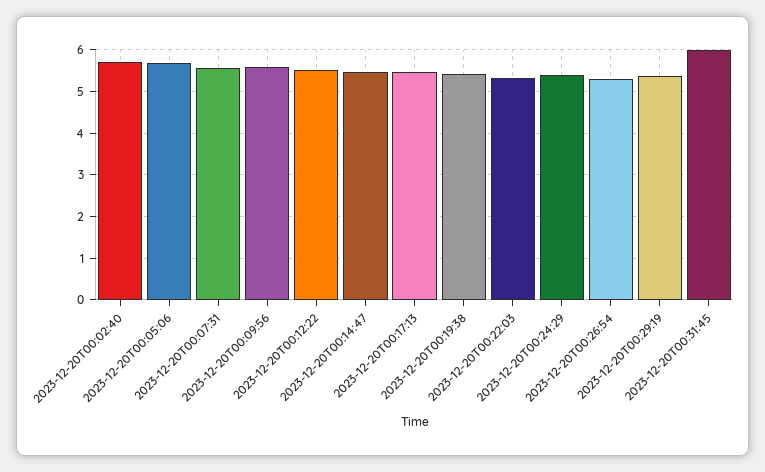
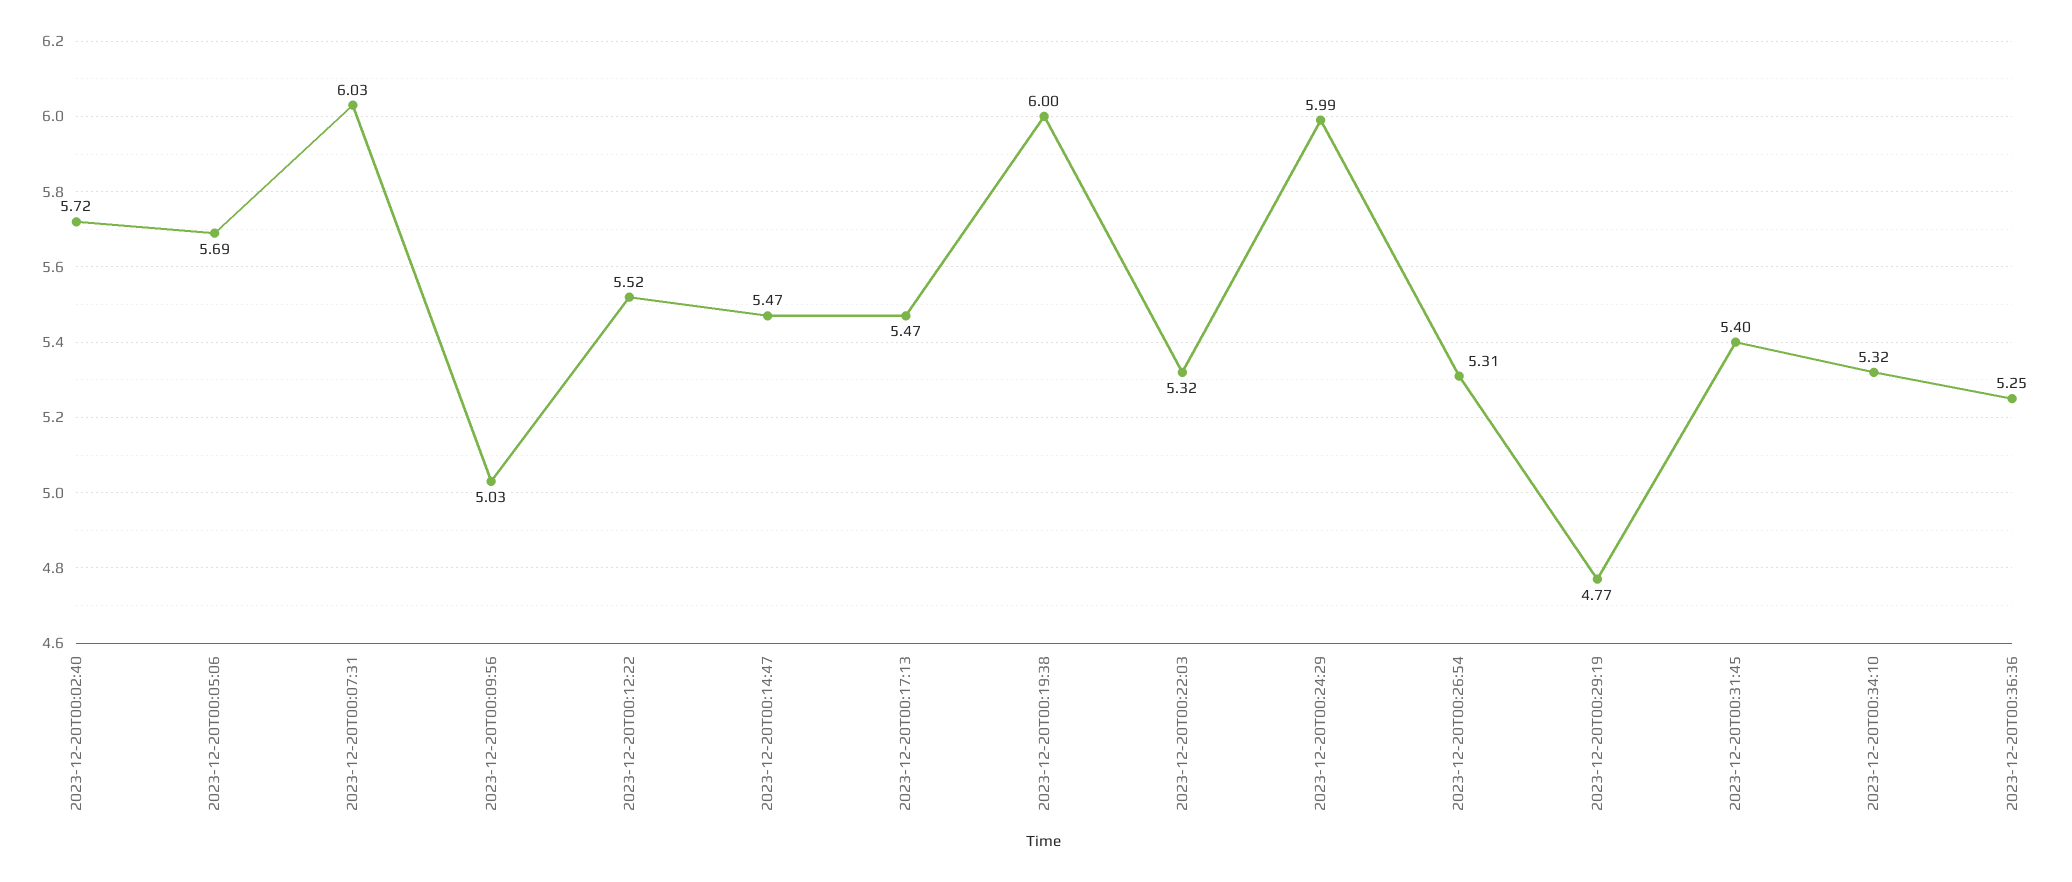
2023-12-20T00:07:31: 5.6 -> 6.03
2023-12-20T00:09:56: 5.6 -> 5.03
2023-12-20T00:19:38: 5.4 -> 6
2023-12-20T00:24:29: 5.4 -> 5.99
2023-12-20T00:29:19: 5.4 -> 4.77
2023-12-20T00:31:45: 6 -> 5.4
2023-12-20T00:34:10: none -> 5.32
2023-12-20T00:36:36: none -> 5.25

